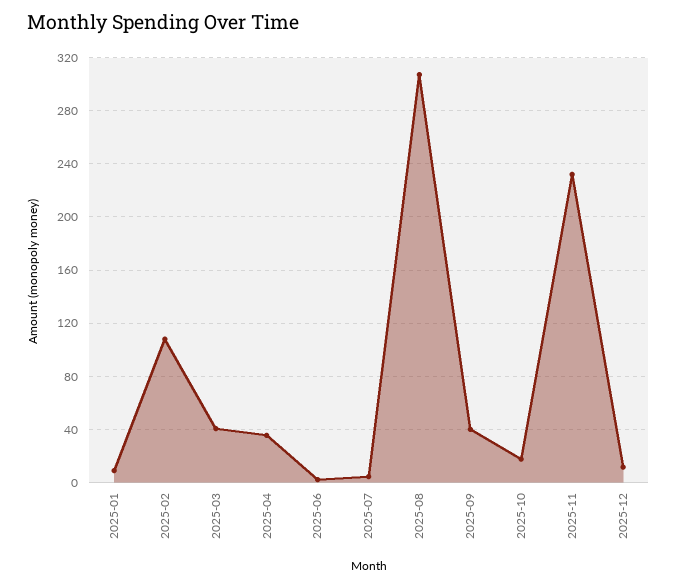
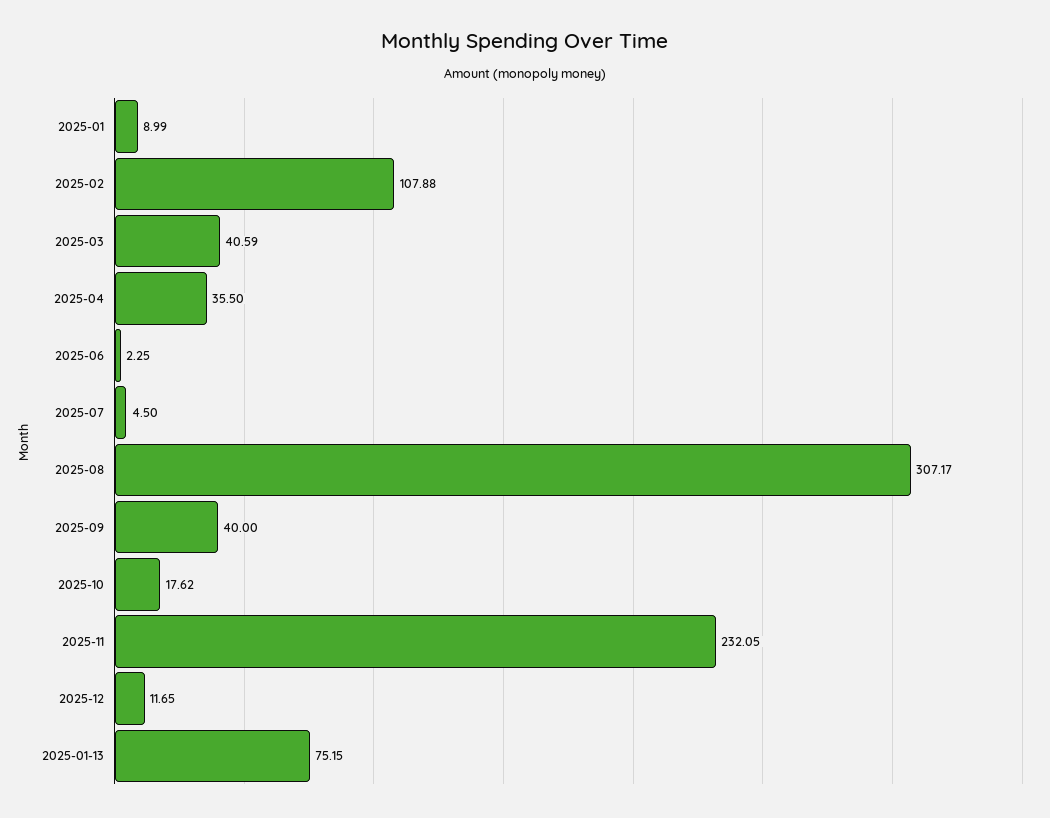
2025-01-13: none -> 75.15

